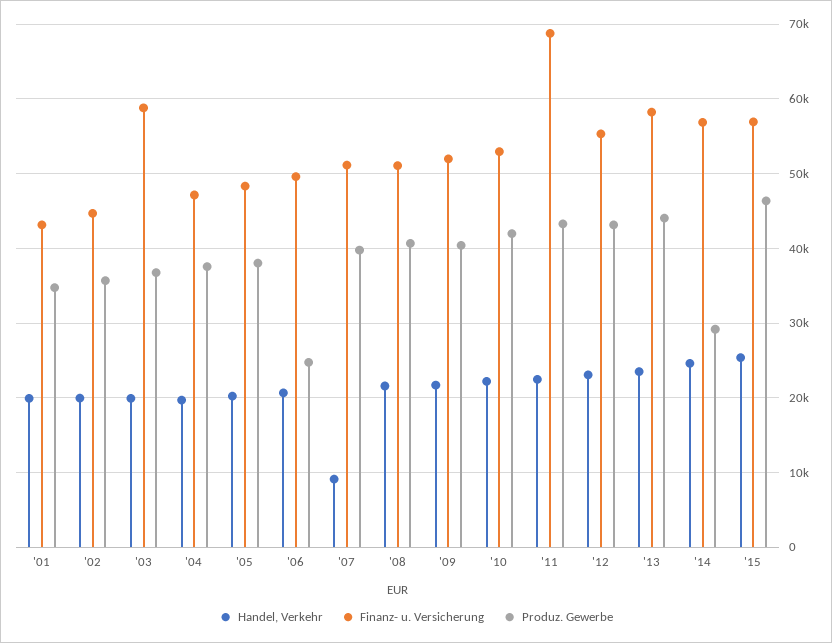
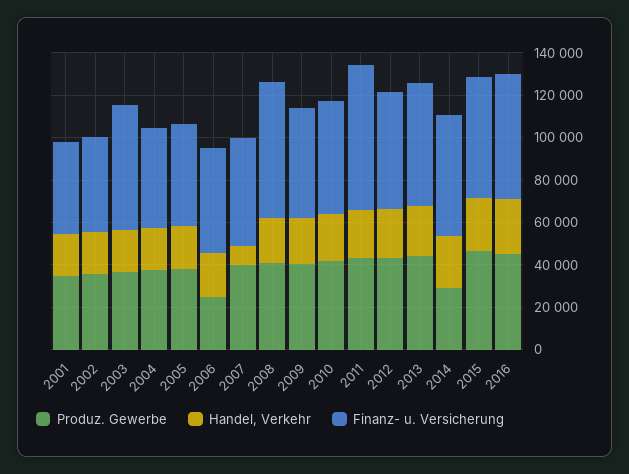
Finanz- u. Versicherung, '08: 51000 -> 65000
Produz. Gewerbe, 2016: none -> 45000
Handel, Verkehr, 2016: none -> 25000
Finanz- u. Versicherung, 2016: none -> 60000

